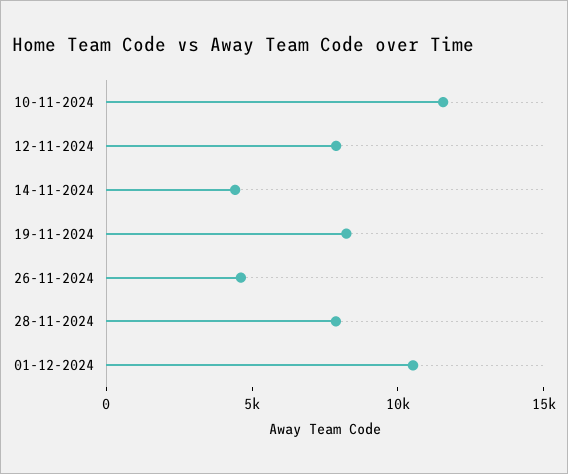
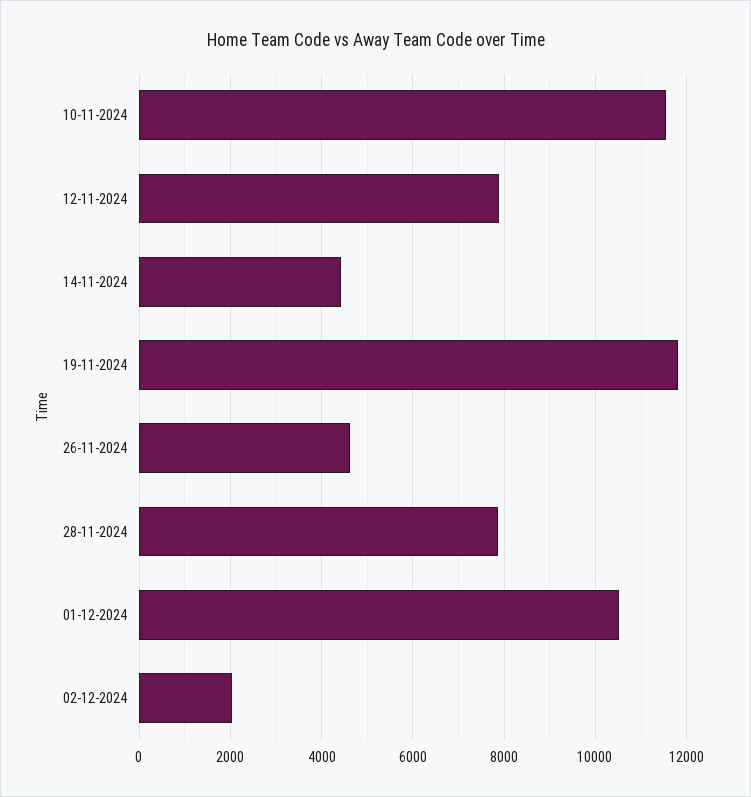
19-11-2024: 8000 -> 11800
02-12-2024: none -> 2000

